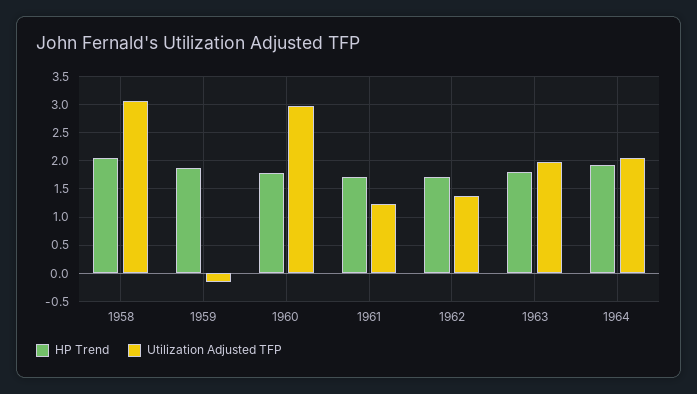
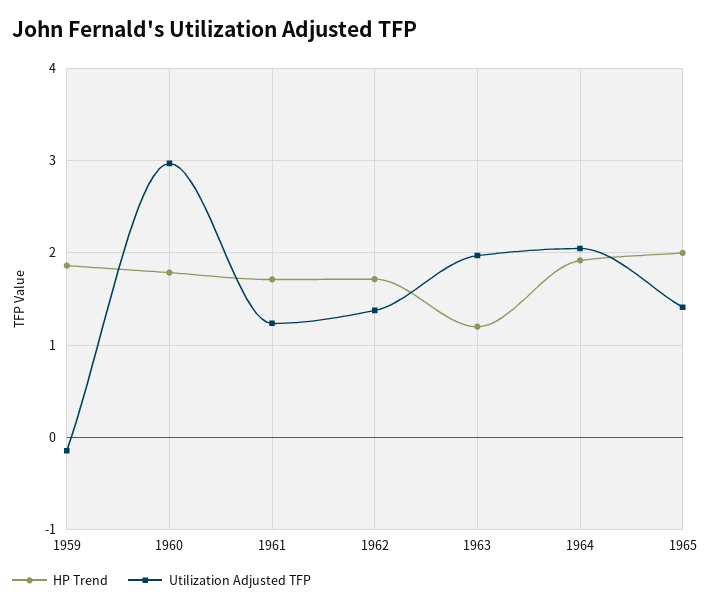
HP Trend, 1958: 2 -> none
Utilization Adjusted TFP, 1958: 3 -> none
HP Trend, 1963: 1.75 -> 1.2
HP Trend, 1965: none -> 2
Utilization Adjusted TFP, 1965: none -> 1.4

